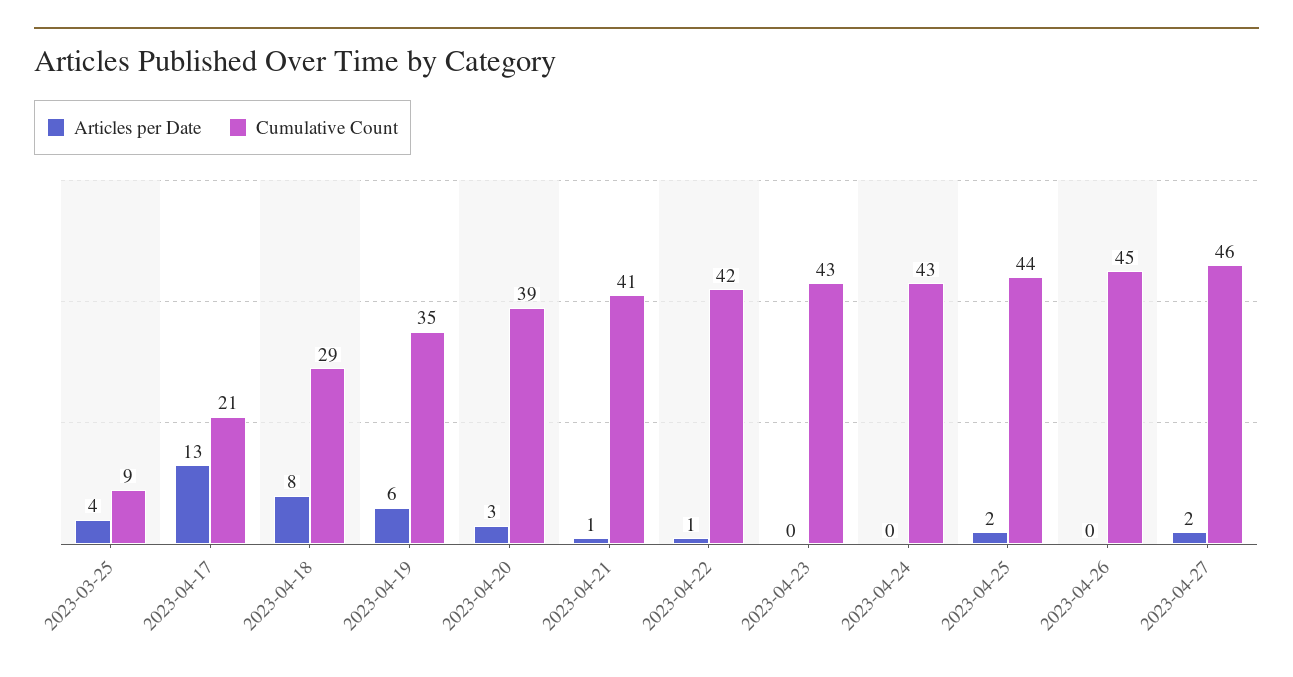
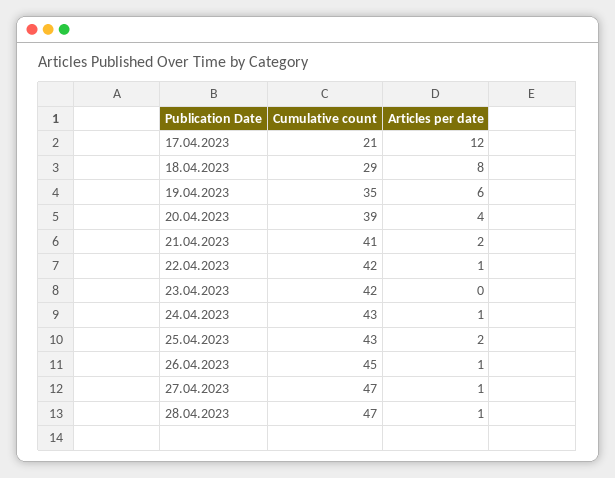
Articles per Date, 2023-03-25: 4 -> none
Cumulative Count, 2023-03-25: 9 -> none
Articles per Date, 2023-04-17: 13 -> 12
Articles per Date, 2023-04-20: 3 -> 4
Articles per Date, 2023-04-21: 1 -> 2
Cumulative Count, 2023-04-23: 43 -> 42
Articles per Date, 2023-04-24: 0 -> 1
Cumulative Count, 2023-04-25: 44 -> 43
Articles per Date, 2023-04-26: 0 -> 1
Articles per Date, 2023-04-27: 2 -> 1
Cumulative Count, 2023-04-27: 46 -> 47
Cumulative Count, 28.04.2023: none -> 47
Articles per Date, 28.04.2023: none -> 1

